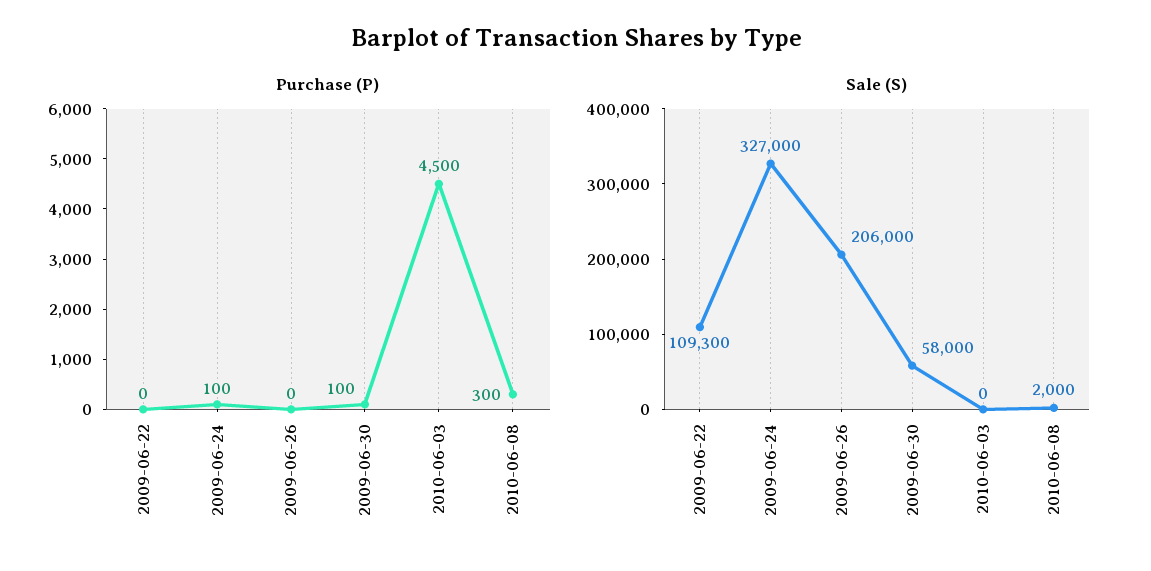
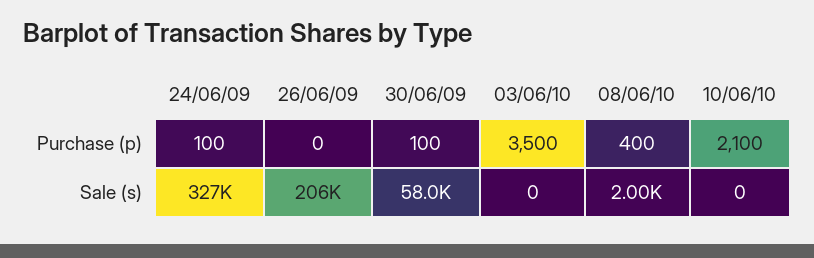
Purchase (P), 2009-06-22: 0 -> none
Purchase (P), 2010-06-03: 4500 -> 3500
Purchase (P), 2010-06-08: 300 -> 400
Sale (S), 2009-06-22: 109300 -> none
Purchase (P), 10/06/10: none -> 2100
Sale (S), 10/06/10: none -> 0

